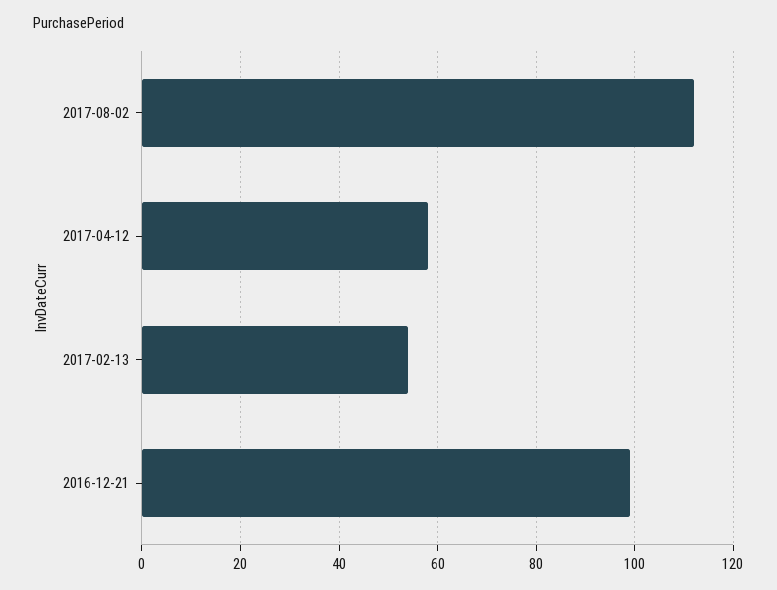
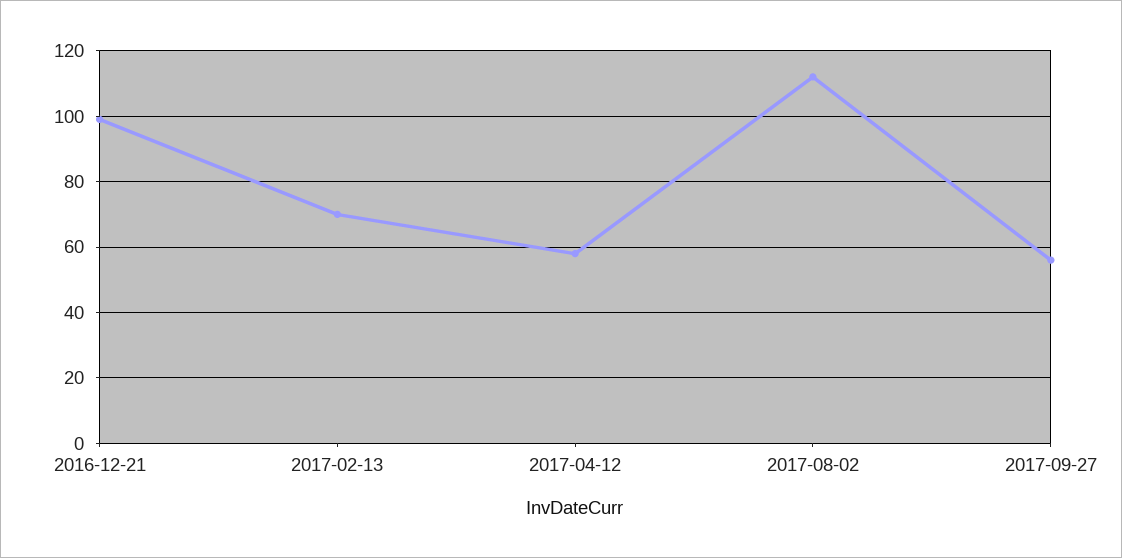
2017-02-13: 55 -> 70
2017-09-27: none -> 55

